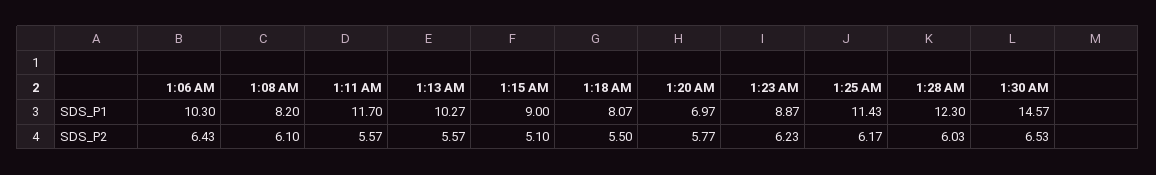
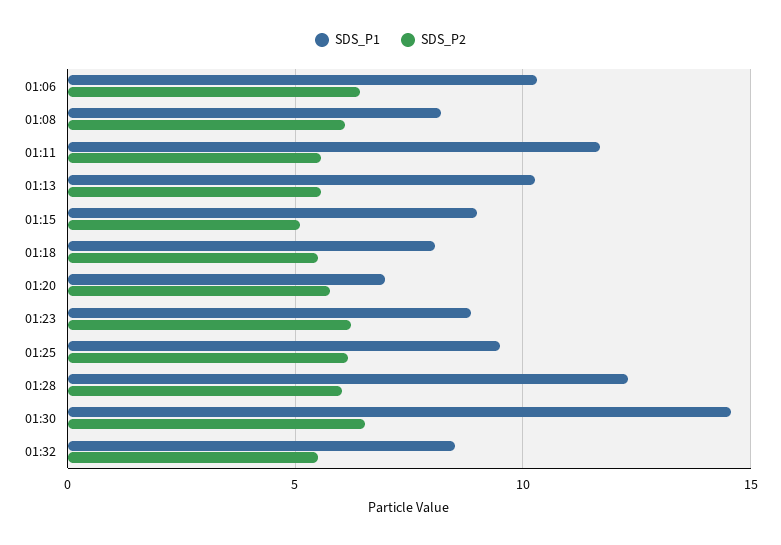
SDS_P1, 1:25 AM: 11.43 -> 9.5
SDS_P1, 01:32: none -> 8.5
SDS_P2, 01:32: none -> 5.5

